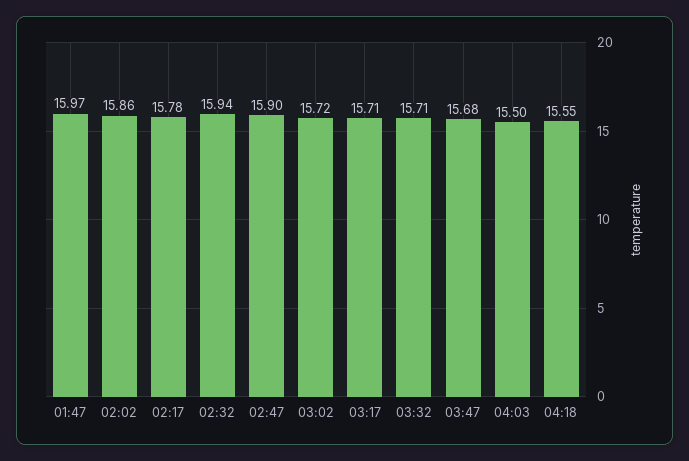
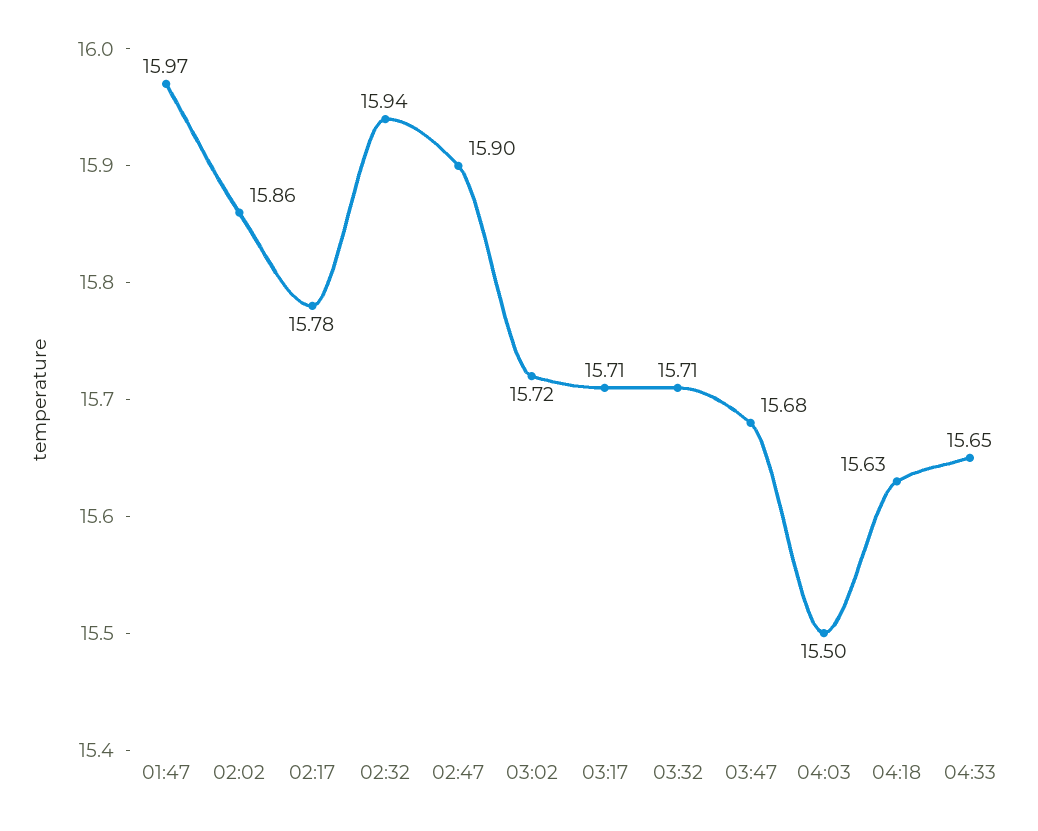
04:18: 15.55 -> 15.63
04:33: none -> 15.65

